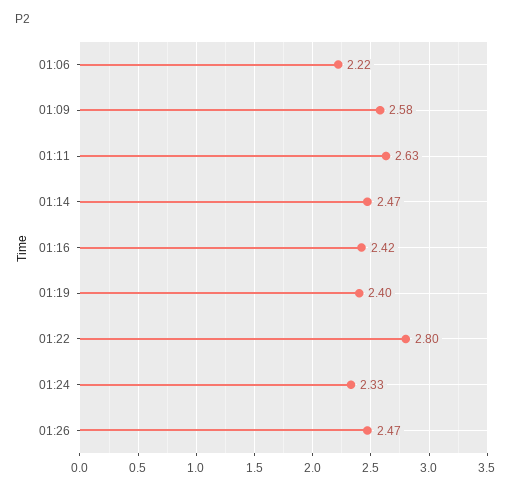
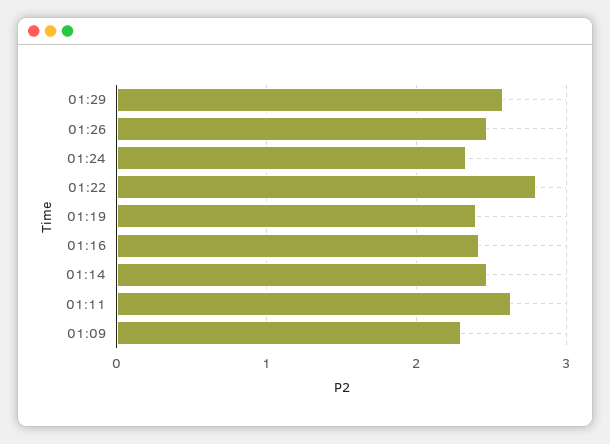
01:06: 2.22 -> none
01:09: 2.58 -> 2.3
01:29: none -> 2.6

